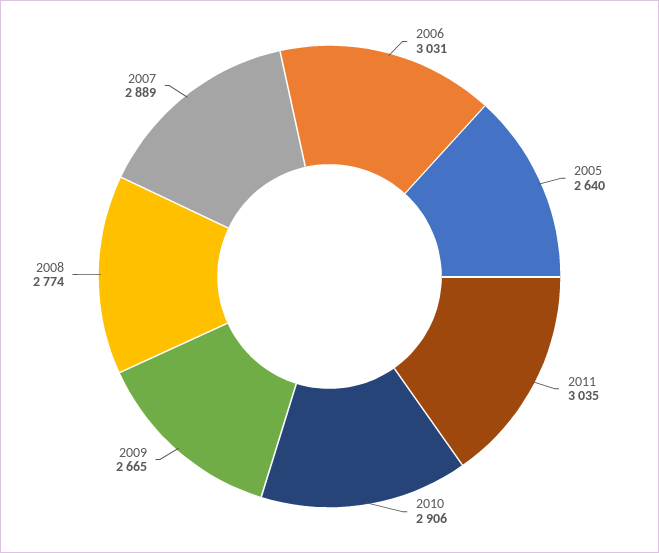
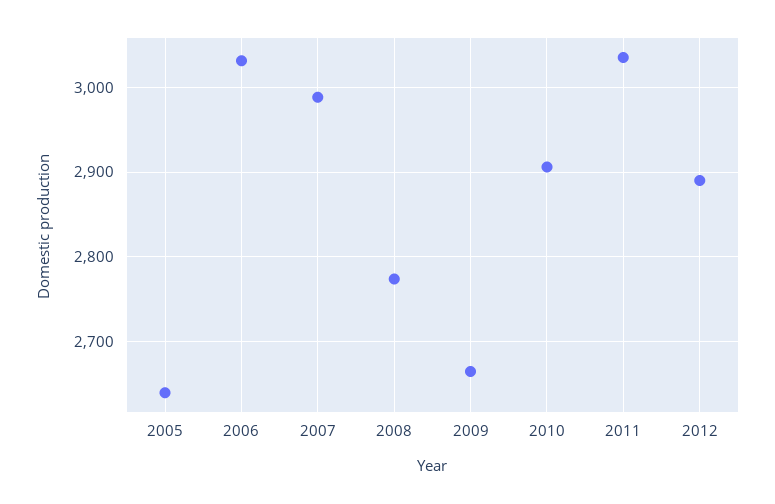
2007: 2889 -> 2990
2012: none -> 2890

